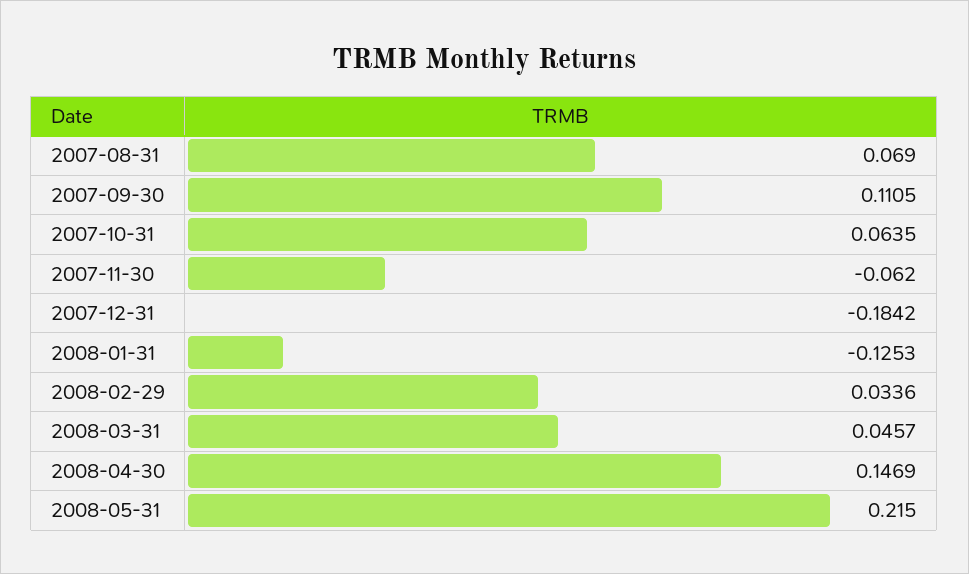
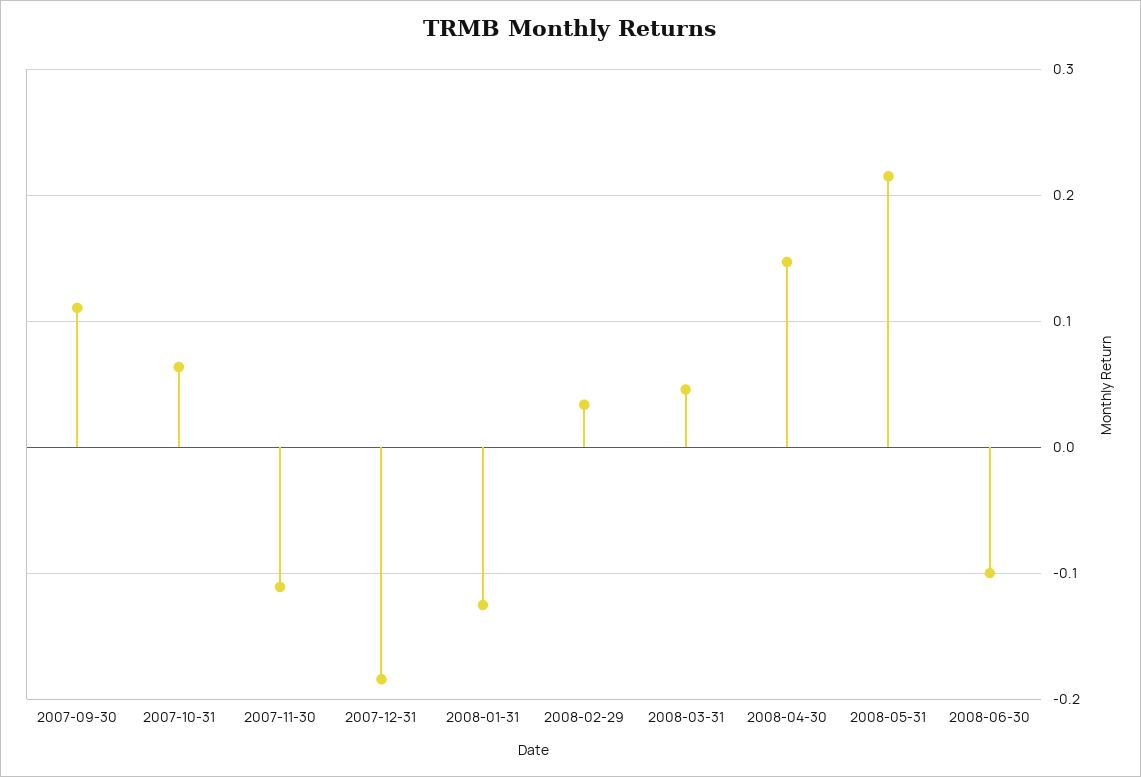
2007-08-31: 0.069 -> none
2007-11-30: -0.062 -> -0.11
2008-06-30: none -> -0.1

